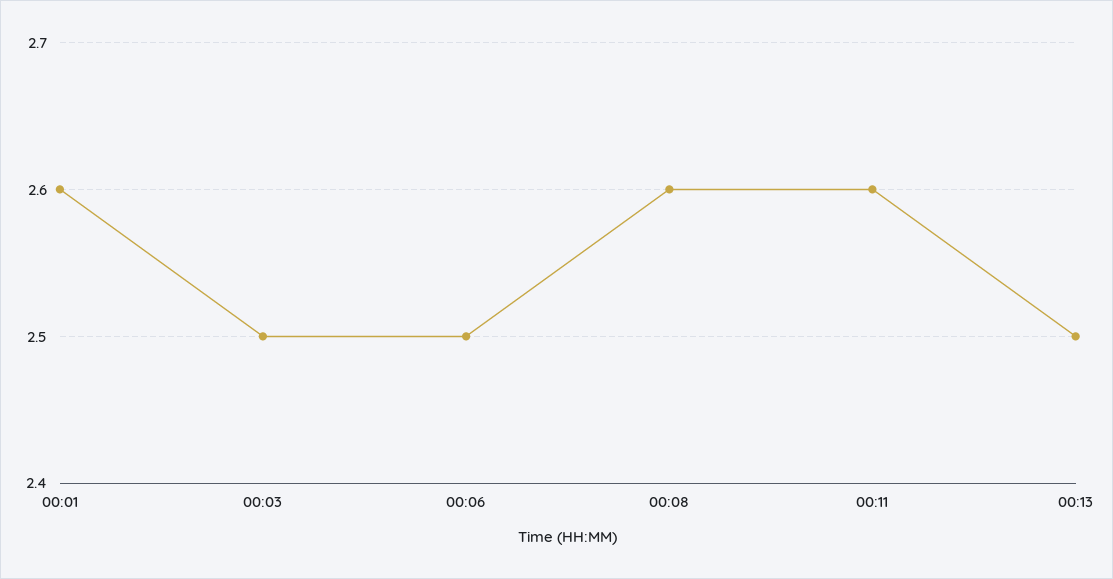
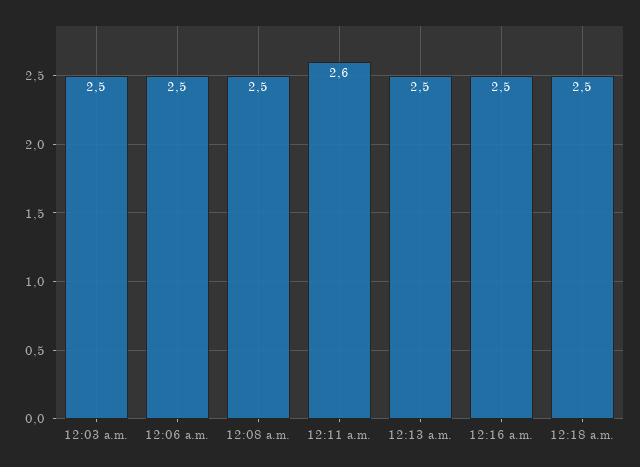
00:01: 2.6 -> none
00:08: 2.6 -> 2.5
12:16 a.m.: none -> 2.5
12:18 a.m.: none -> 2.5

